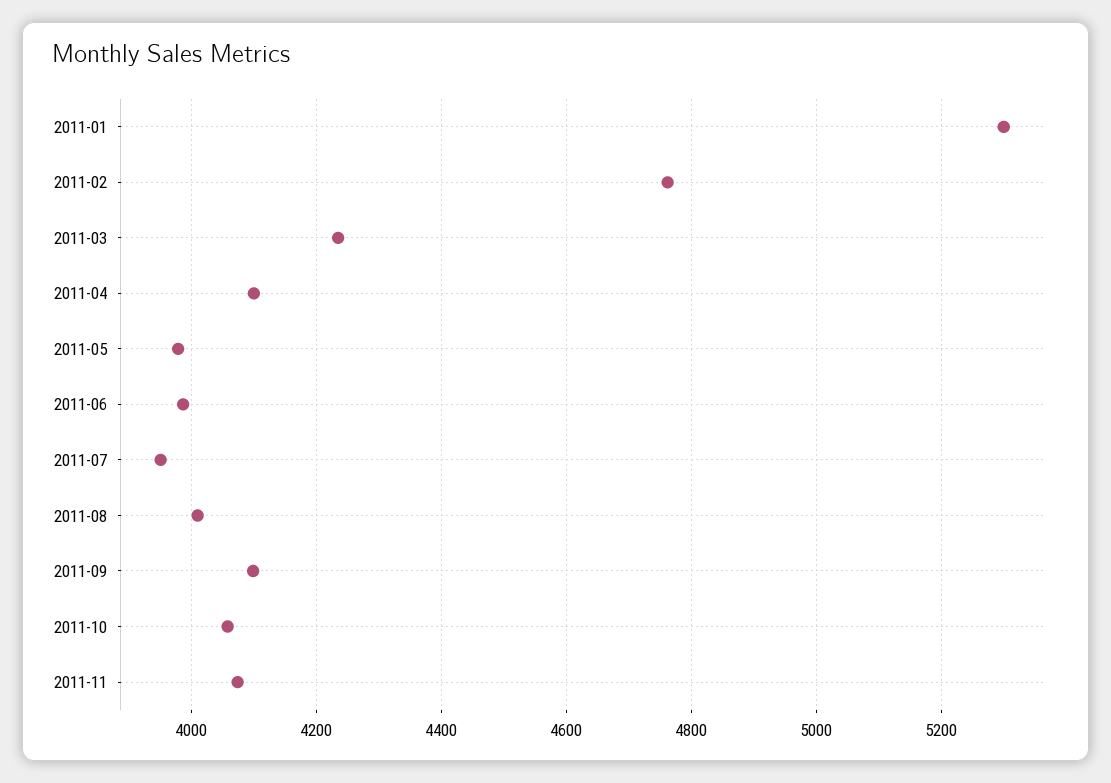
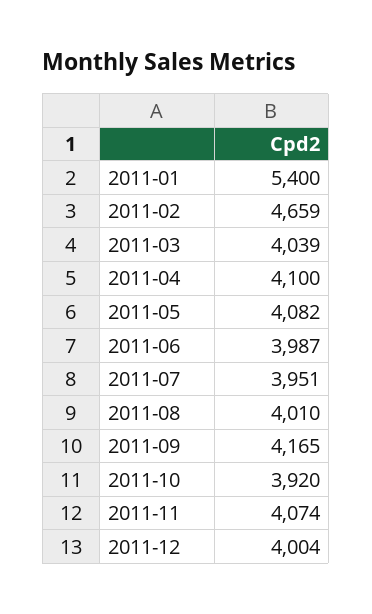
2011-01: 5300 -> 5400
2011-02: 4760 -> 4659
2011-03: 4240 -> 4039
2011-05: 3980 -> 4082
2011-09: 4100 -> 4165
2011-10: 4060 -> 3920
2011-12: none -> 4004

